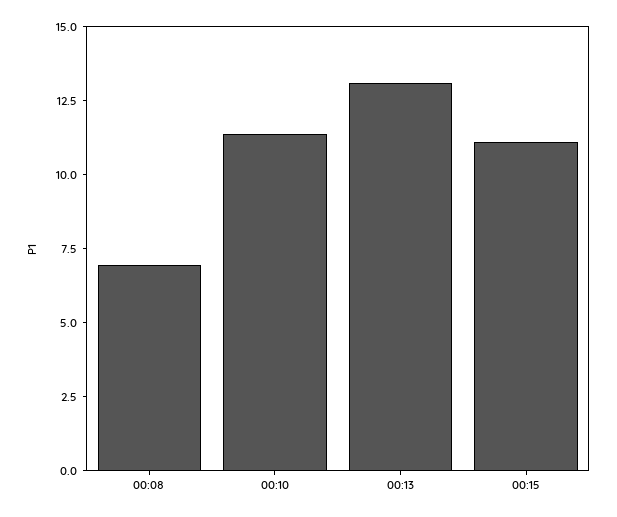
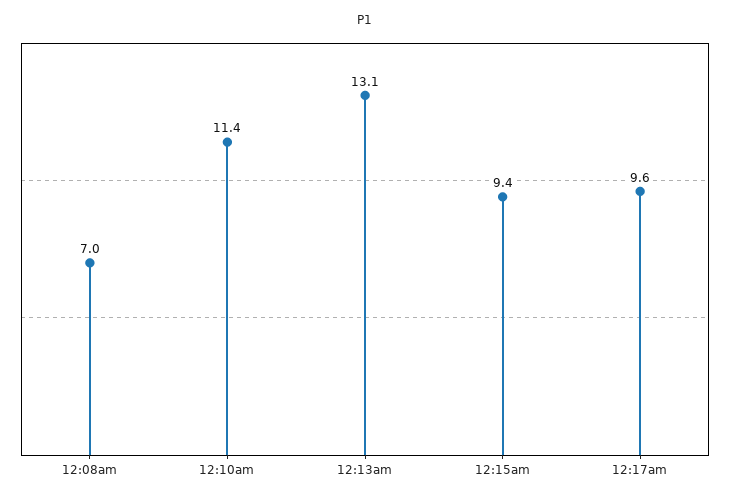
00:15: 11 -> 9.4
12:17am: none -> 9.6

